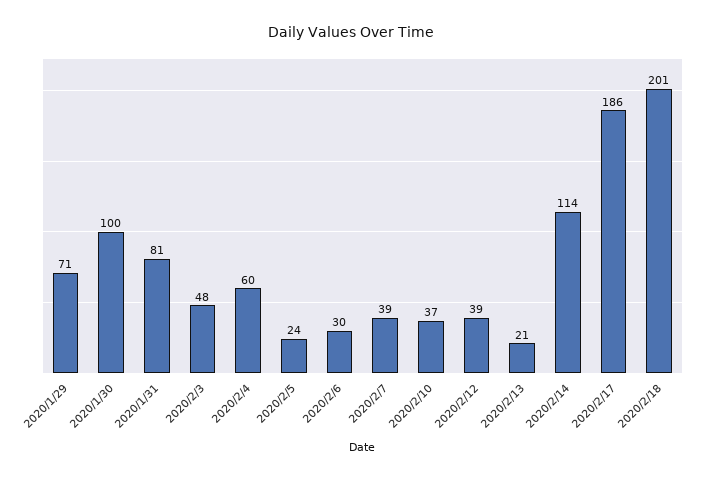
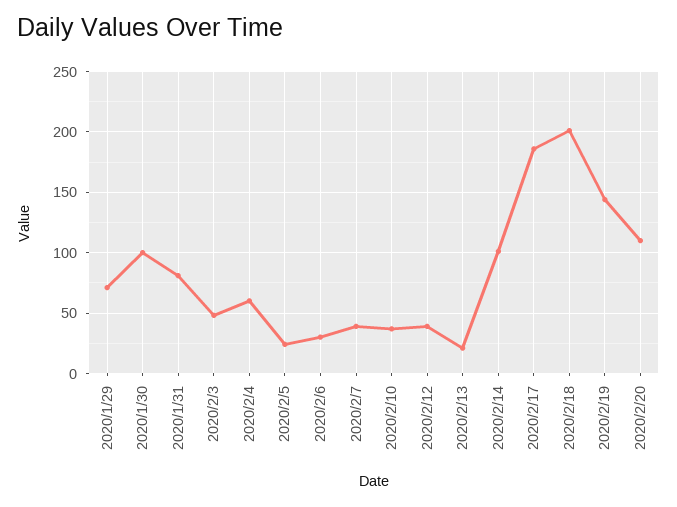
2020/2/14: 114 -> 100
2020/2/19: none -> 145
2020/2/20: none -> 110

